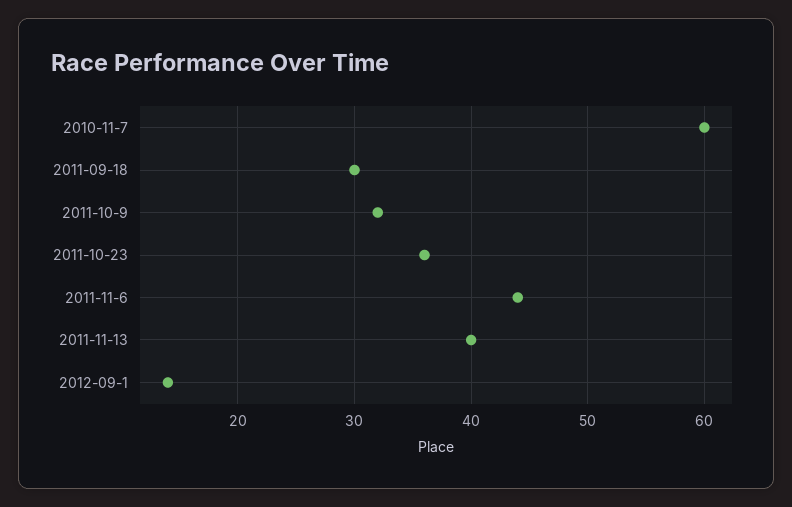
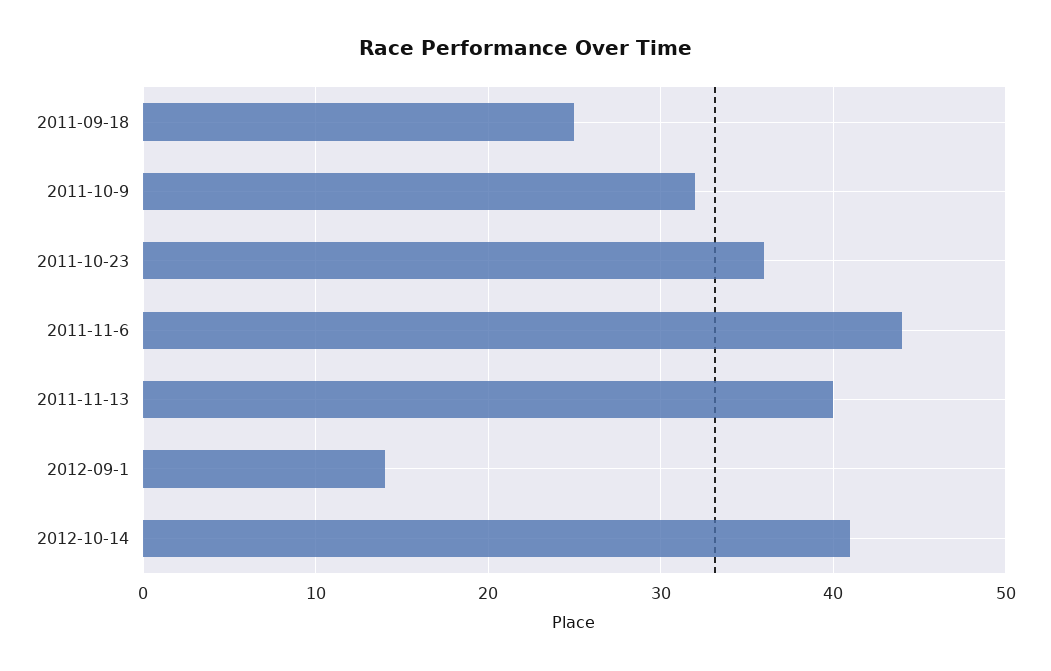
2010-11-7: 60 -> none
2011-09-18: 30 -> 25
2012-10-14: none -> 41

